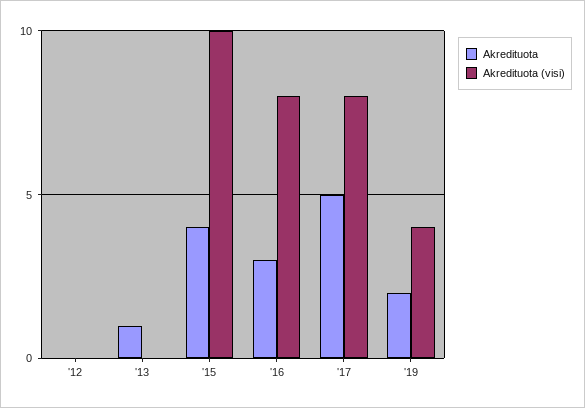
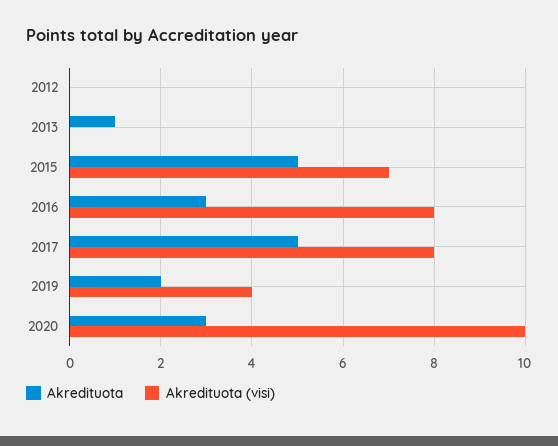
Akredituota, '15: 4 -> 5
Akredituota (visi), '15: 10 -> 7
Akredituota, 2020: none -> 3
Akredituota (visi), 2020: none -> 10

